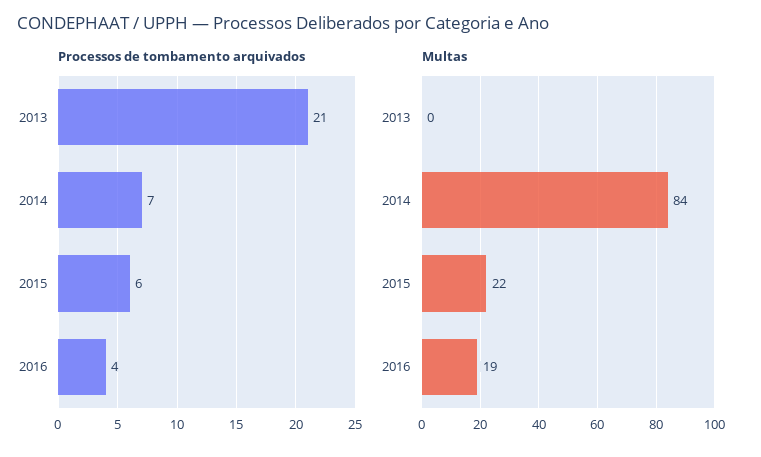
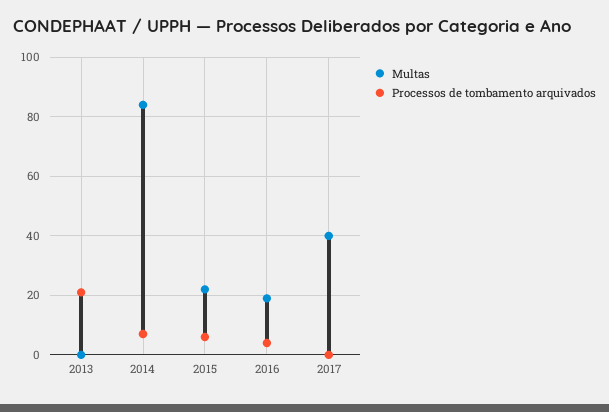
Multas, 2017: none -> 40
Processos de tombamento arquivados, 2017: none -> 0

